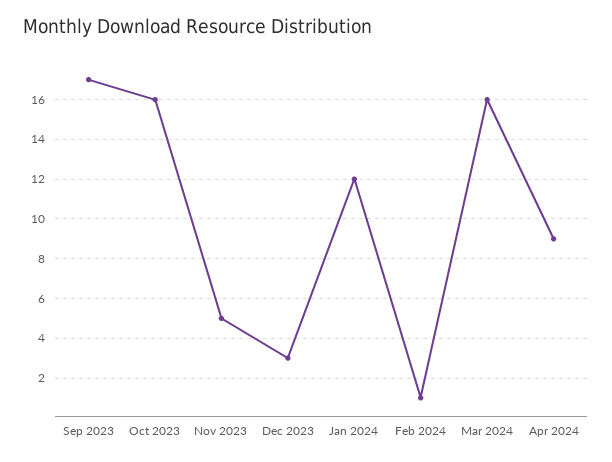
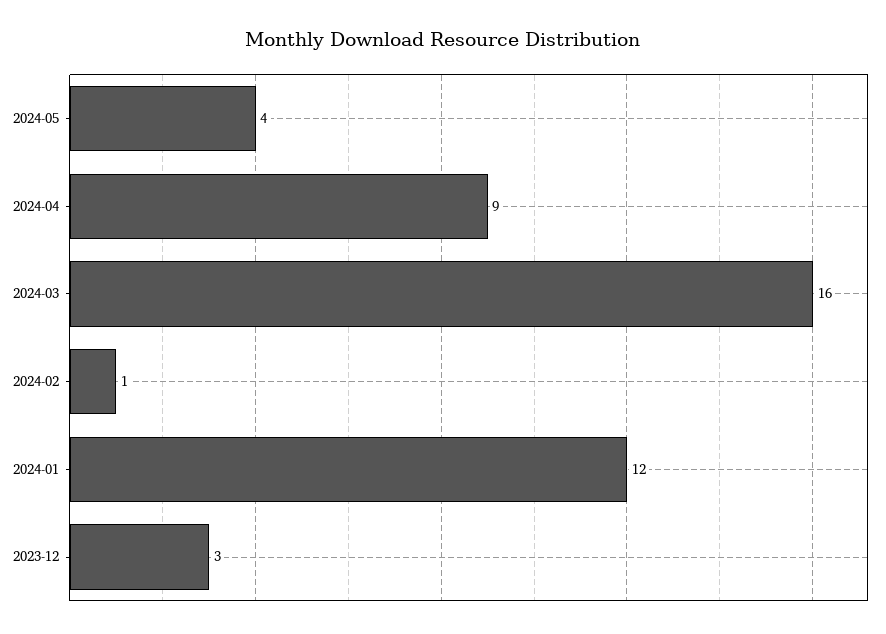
Sep 2023: 17 -> none
Oct 2023: 16 -> none
Nov 2023: 5 -> none
2024-05: none -> 4

